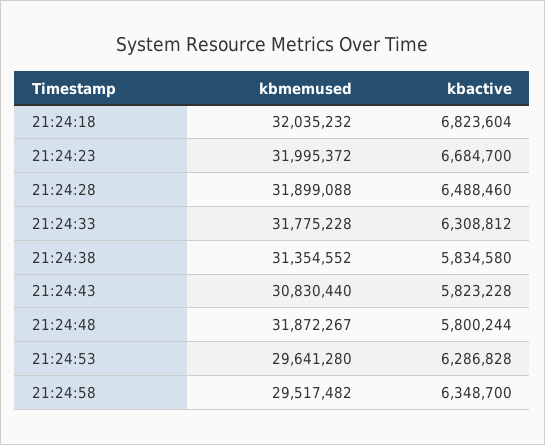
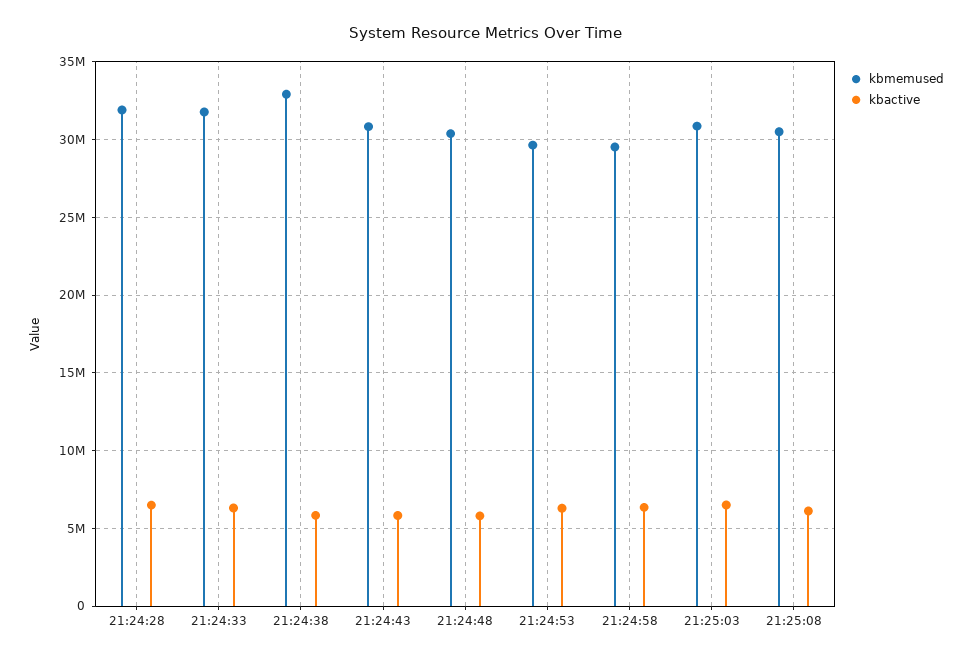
kbmemused, 21:24:18: 32035232 -> none
kbactive, 21:24:18: 6823604 -> none
kbmemused, 21:24:23: 31995372 -> none
kbactive, 21:24:23: 6684700 -> none
kbmemused, 21:24:38: 31354552 -> 33000000
kbmemused, 21:24:48: 31872267 -> 30500000
kbmemused, 21:25:03: none -> 31000000
kbactive, 21:25:03: none -> 6500000
kbmemused, 21:25:08: none -> 30500000
kbactive, 21:25:08: none -> 6000000

